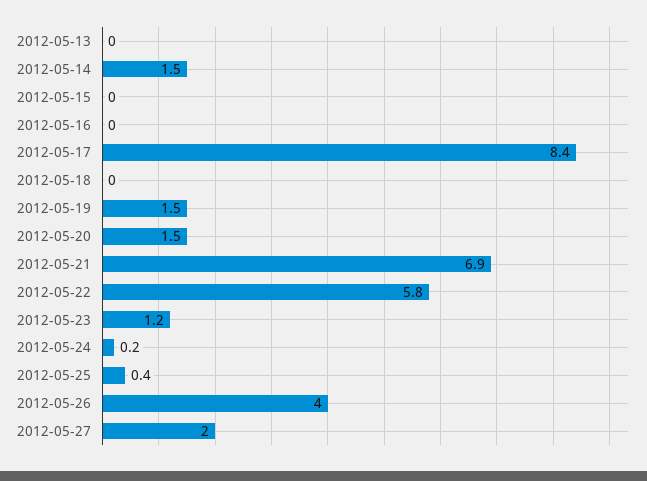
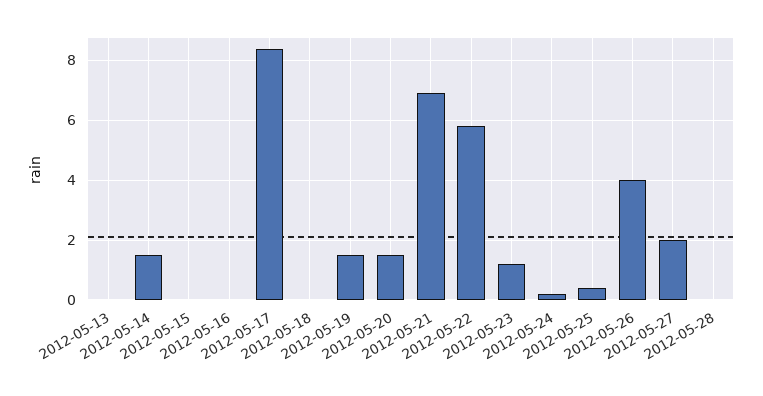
2012-05-28: none -> 0

